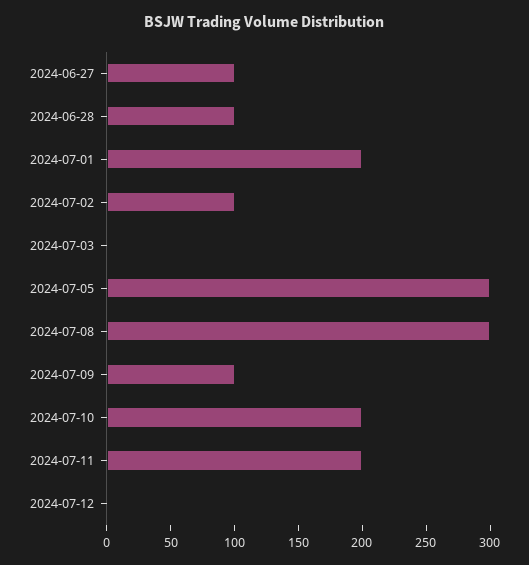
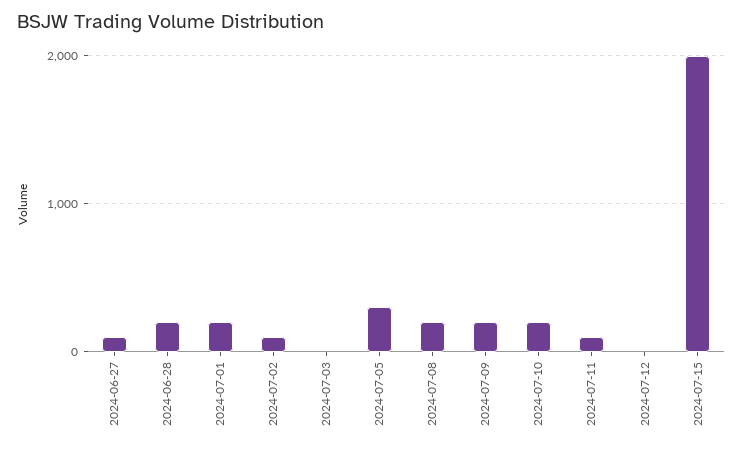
2024-06-28: 100 -> 200
2024-07-08: 300 -> 200
2024-07-09: 100 -> 200
2024-07-11: 200 -> 100
2024-07-15: none -> 2000

